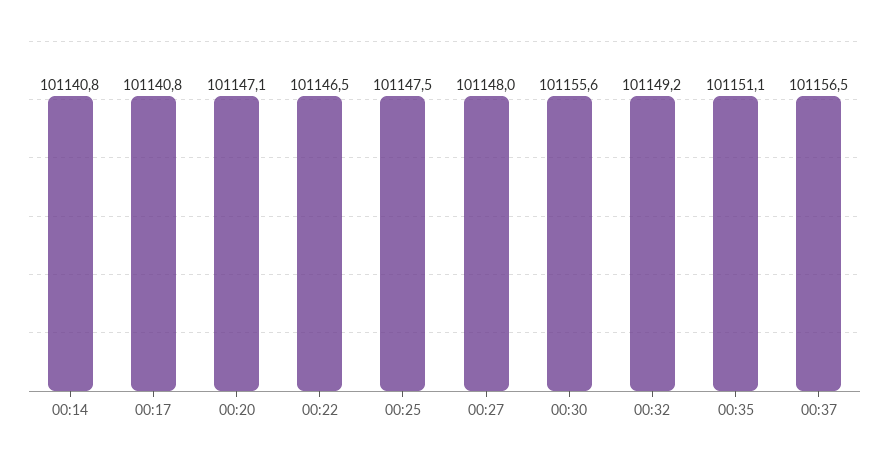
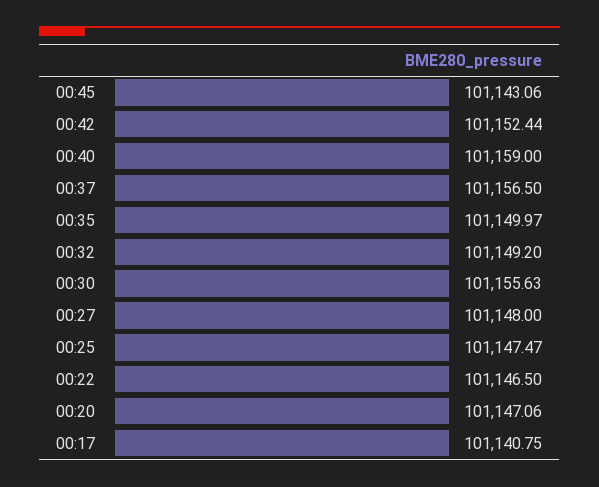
00:14: 101140.8 -> none
00:35: 101151.1 -> 101149.97
00:45: none -> 101143.06
00:42: none -> 101152.44
00:40: none -> 101159

